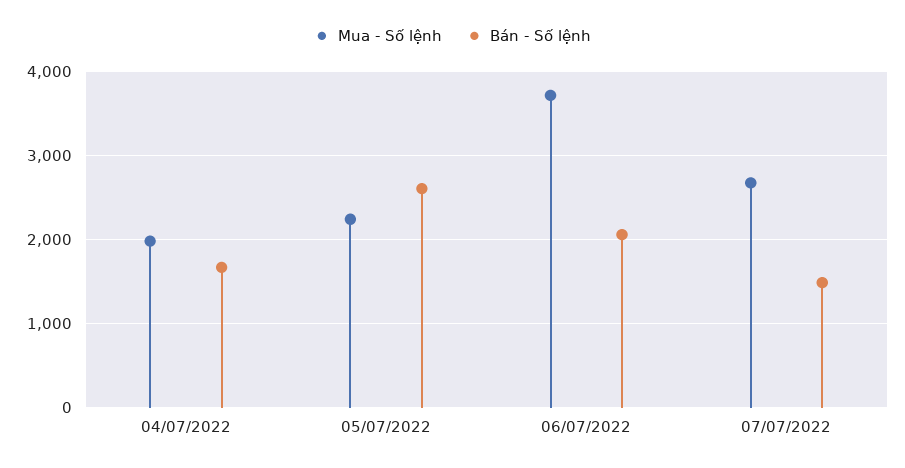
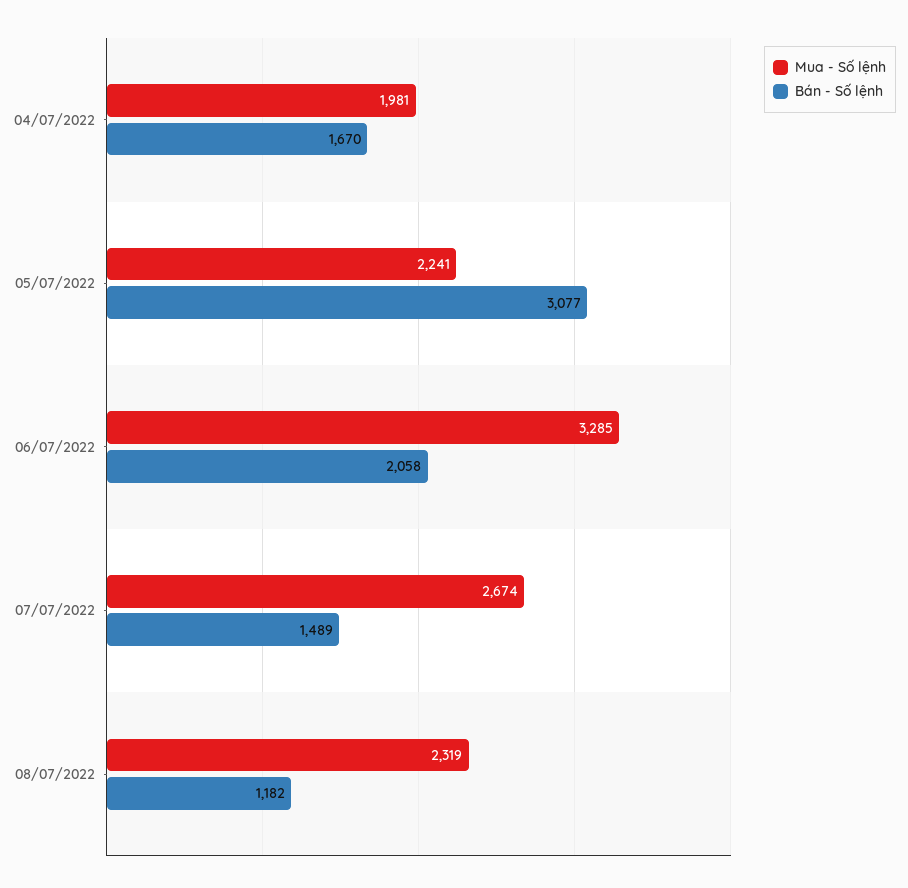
Bán - Số lệnh, 05/07/2022: 2600 -> 3077
Mua - Số lệnh, 06/07/2022: 3700 -> 3285
Mua - Số lệnh, 08/07/2022: none -> 2319
Bán - Số lệnh, 08/07/2022: none -> 1182

